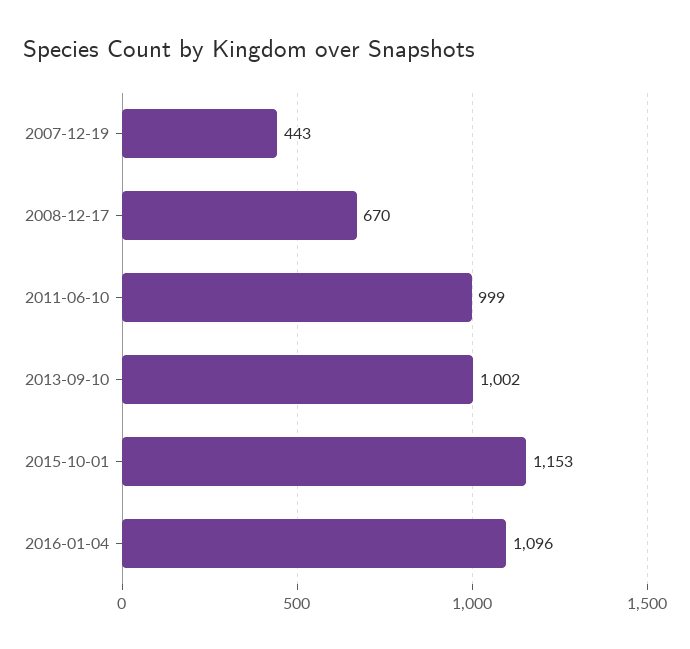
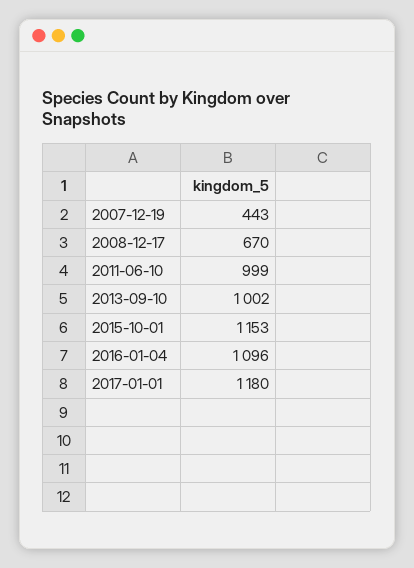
2017-01-01: none -> 1180

